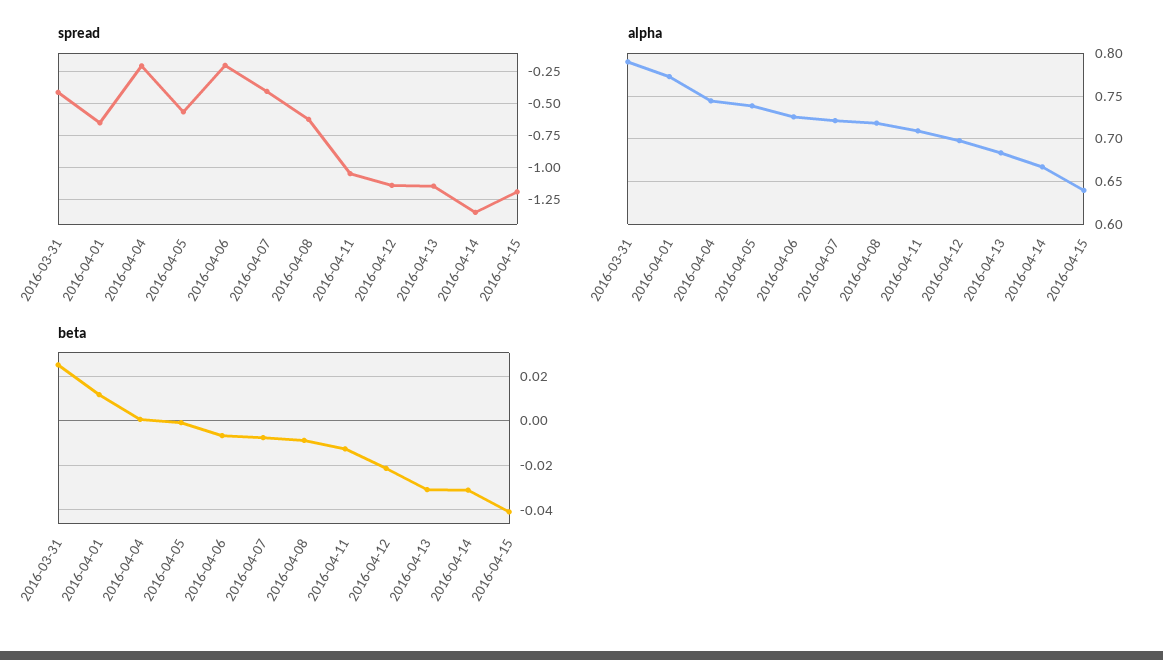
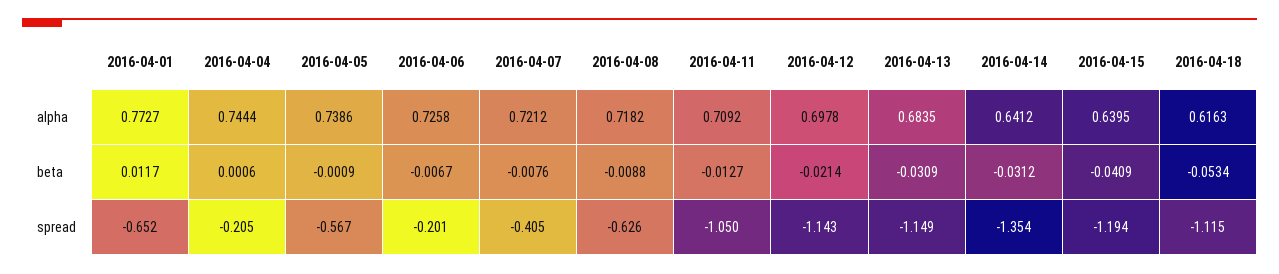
spread, 2016-03-31: -0.4 -> none
alpha, 2016-03-31: 0.79 -> none
alpha, 2016-04-14: 0.67 -> 0.6412
beta, 2016-03-31: 0.025 -> none
alpha, 2016-04-18: none -> 0.6163
beta, 2016-04-18: none -> -0.0534
spread, 2016-04-18: none -> -1.115

